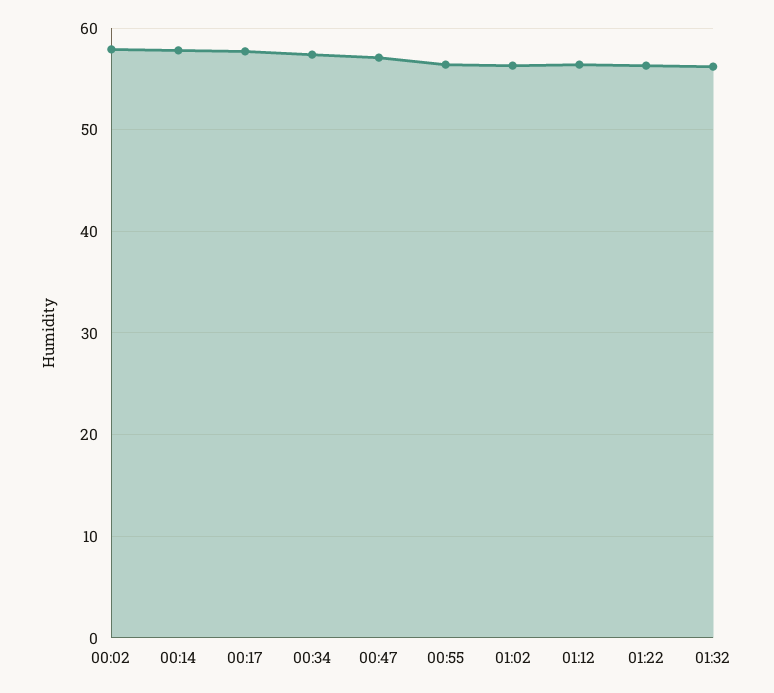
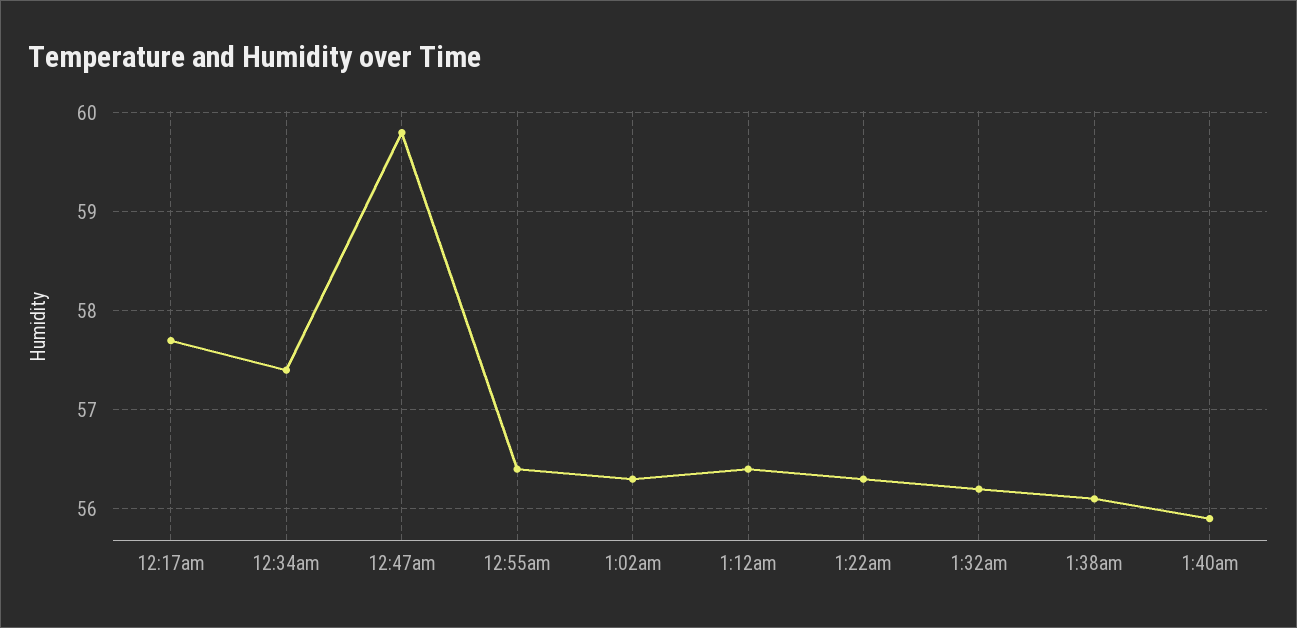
00:02: 58 -> none
00:14: 58 -> none
00:47: 57 -> 59.8
1:38am: none -> 56.1
1:40am: none -> 55.9

